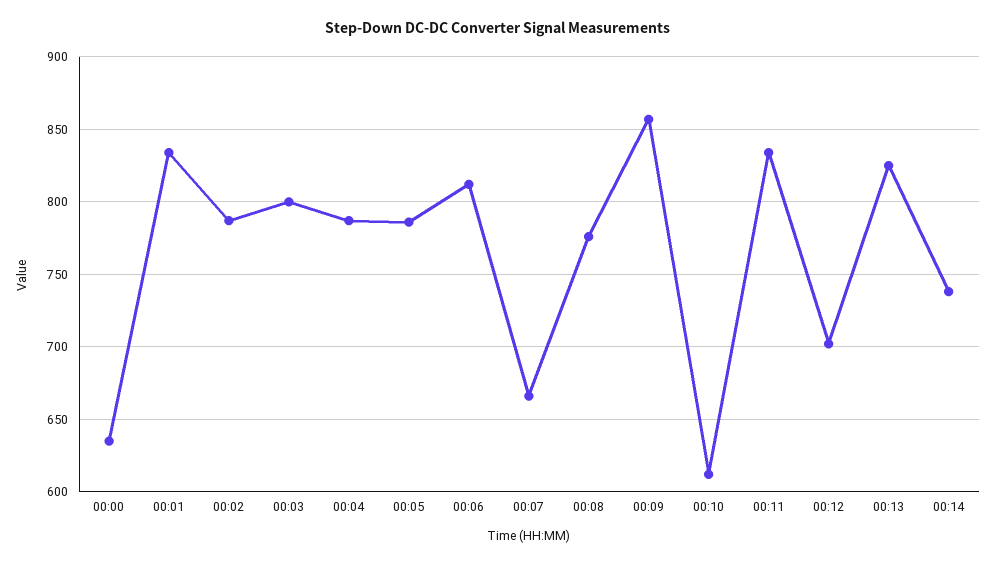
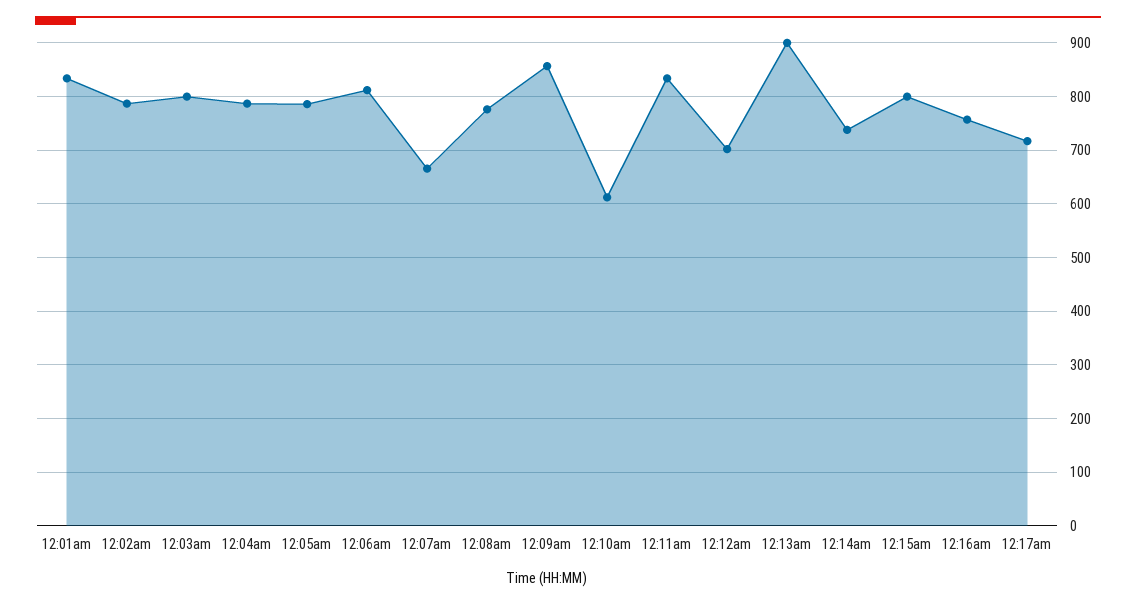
00:00: 635 -> none
00:13: 825 -> 900
12:15am: none -> 800
12:16am: none -> 760
12:17am: none -> 720

